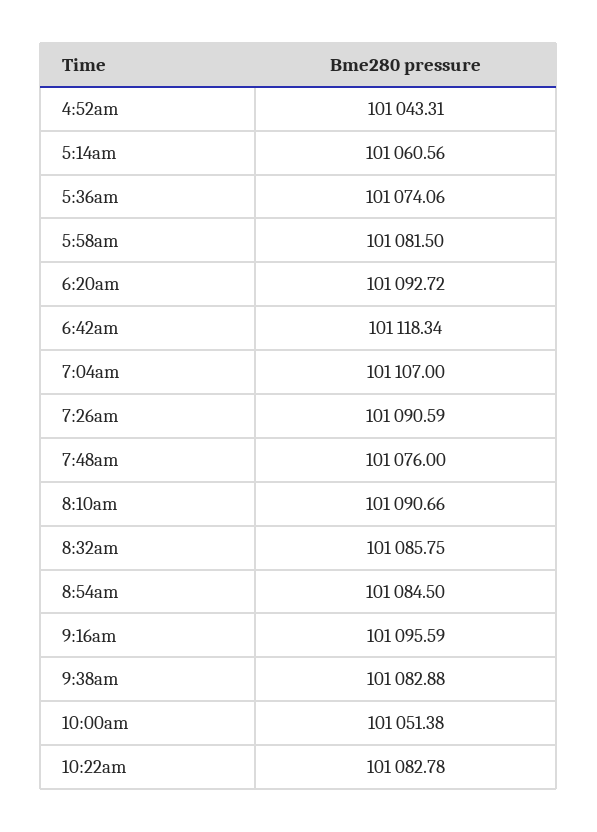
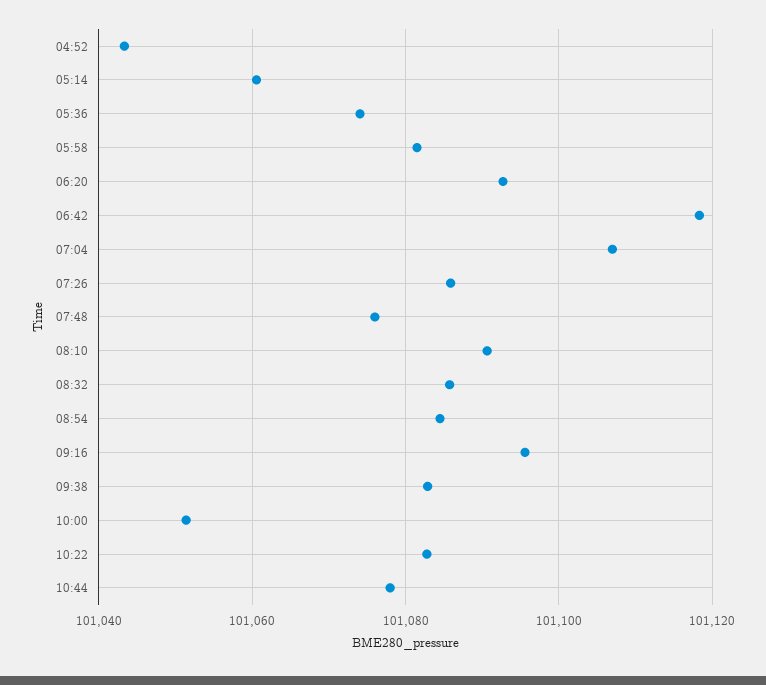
7:26am: 101090.59 -> 101086
10:44: none -> 101078

